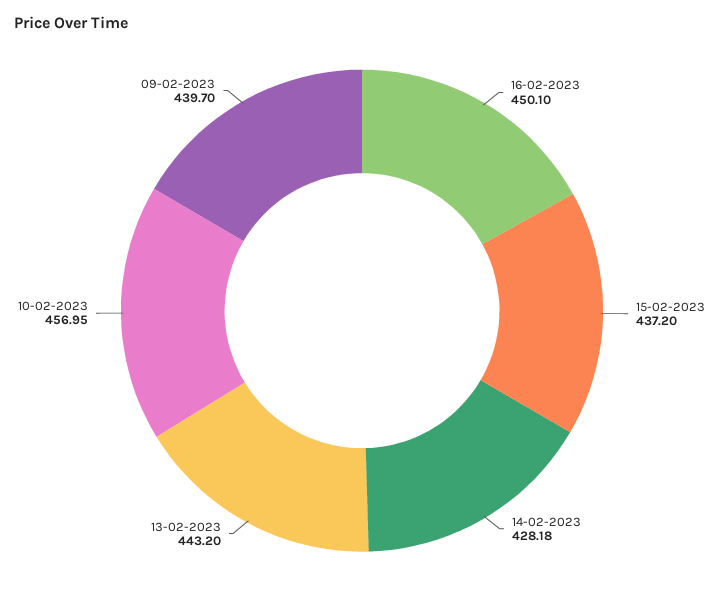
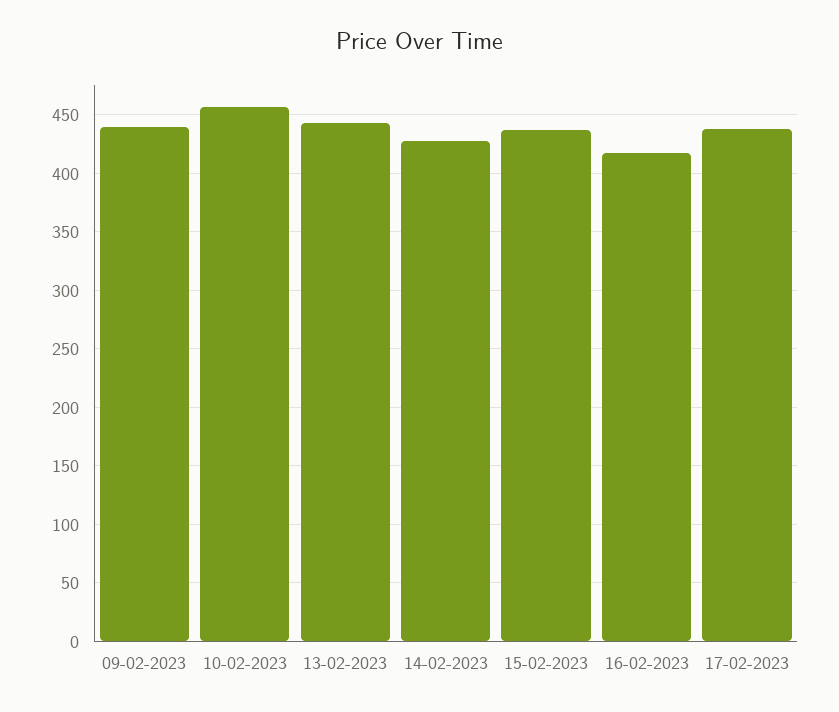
16-02-2023: 450.1 -> 420
17-02-2023: none -> 440

